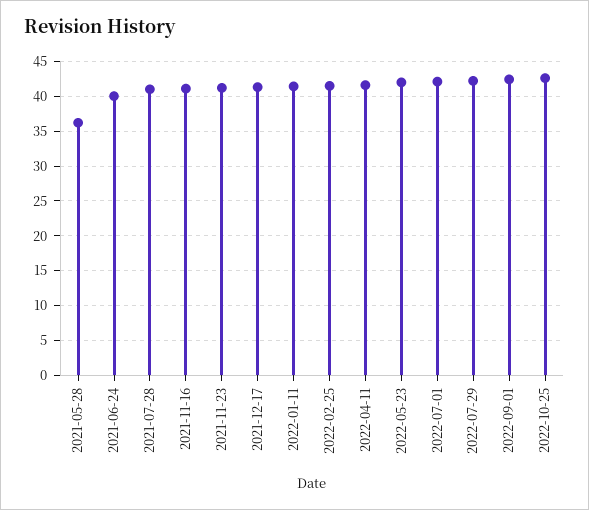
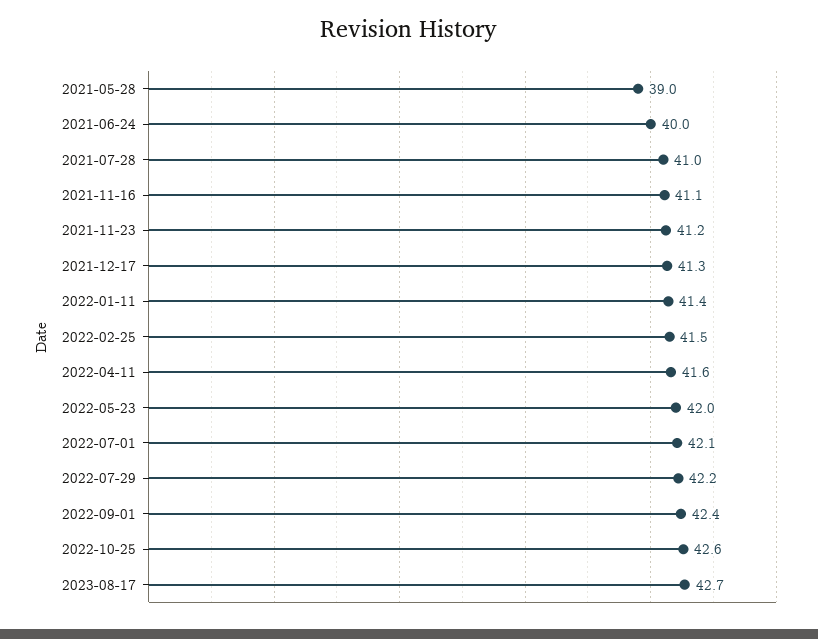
2021-05-28: 36 -> 39
2023-08-17: none -> 42.7

